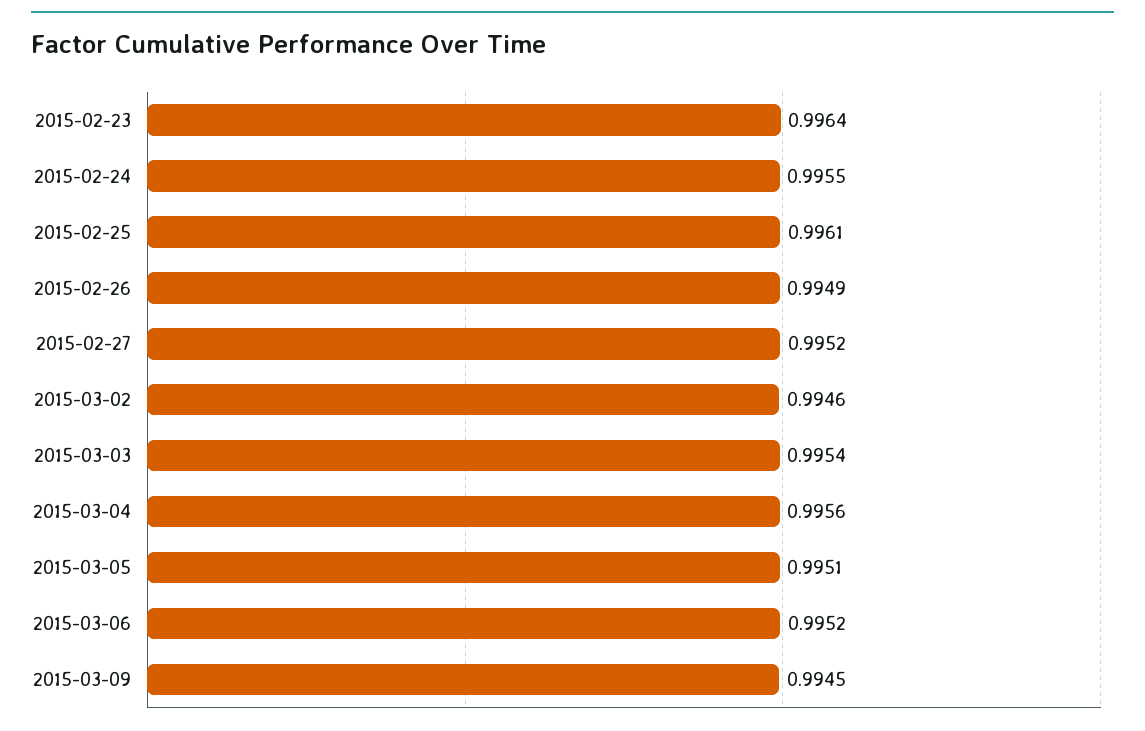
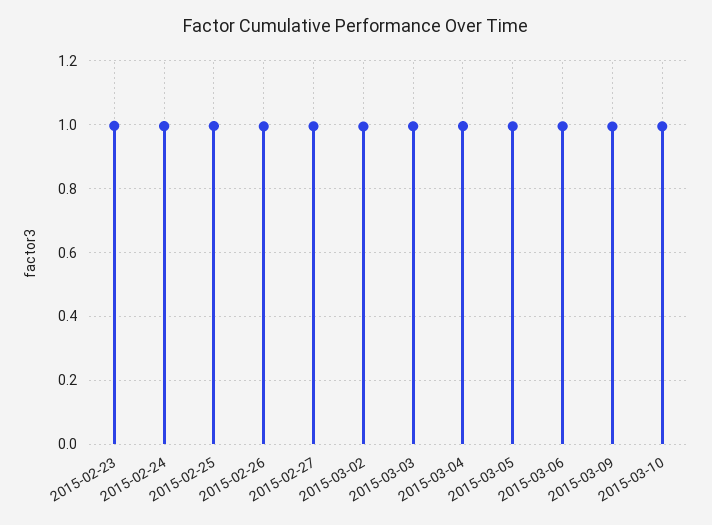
2015-03-10: none -> 1

